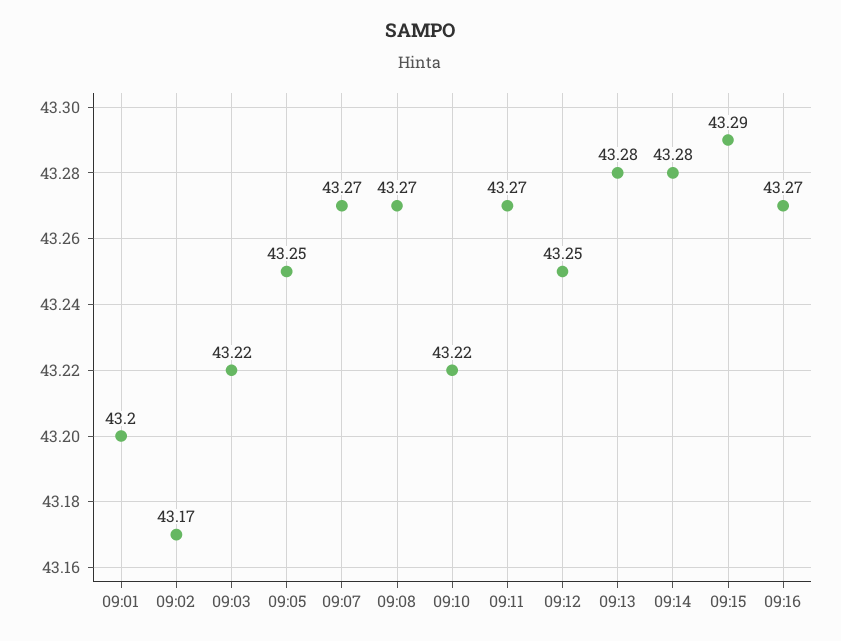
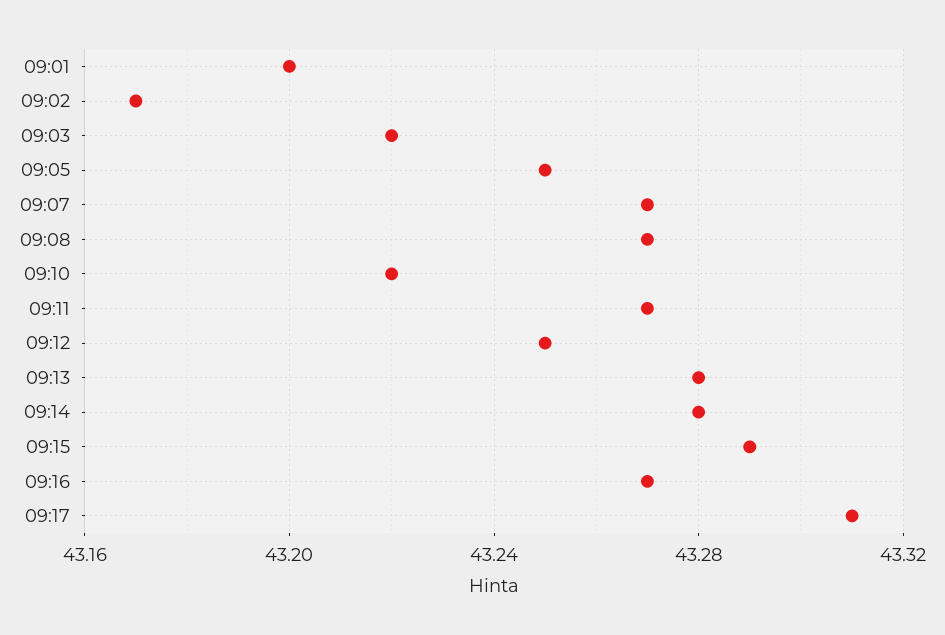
09:17: none -> 43.31

